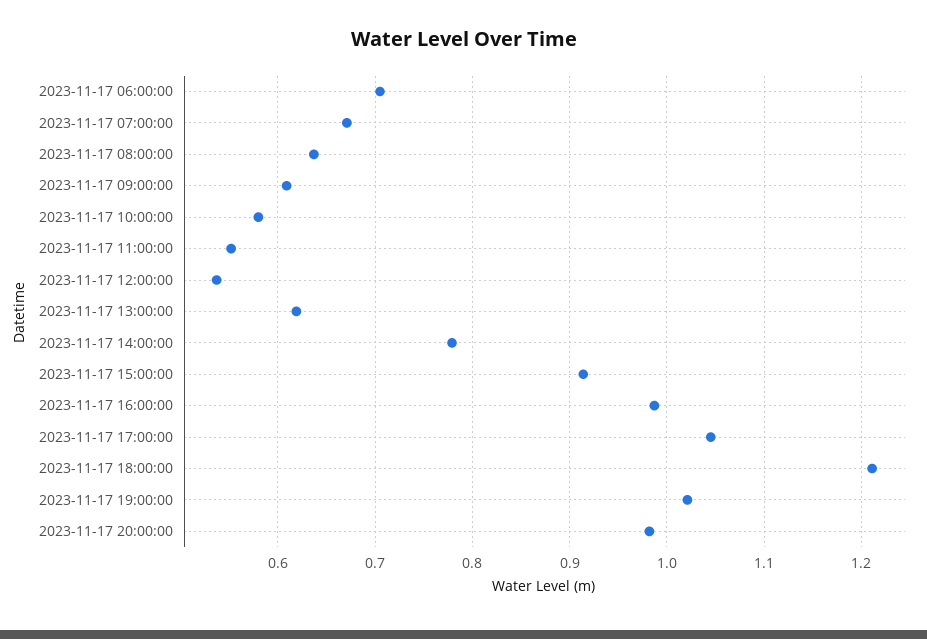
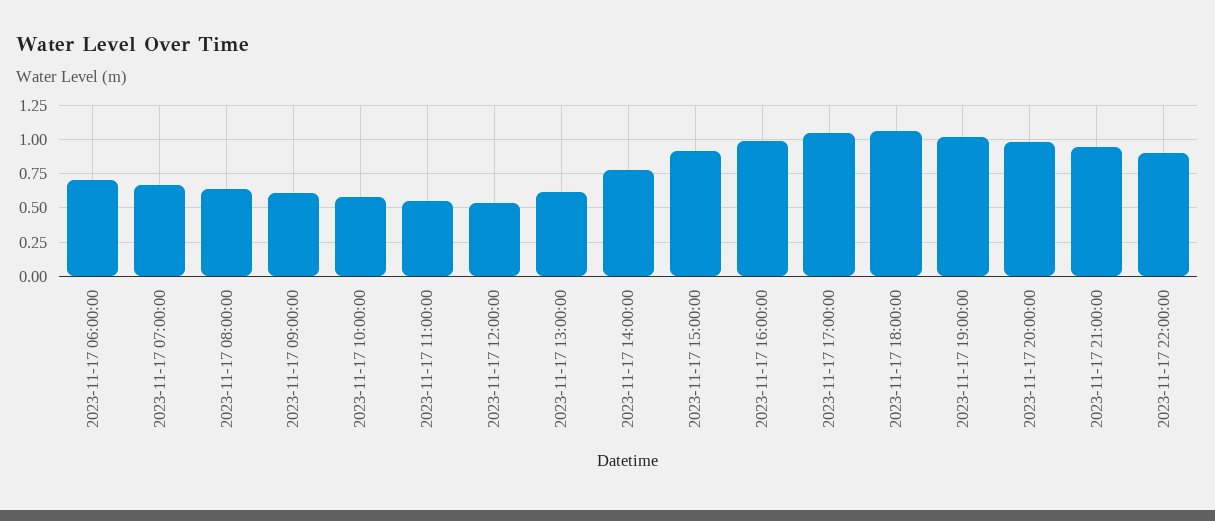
2023-11-17 18:00:00: 1.21 -> 1.05
2023-11-17 21:00:00: none -> 0.95
2023-11-17 22:00:00: none -> 0.9

